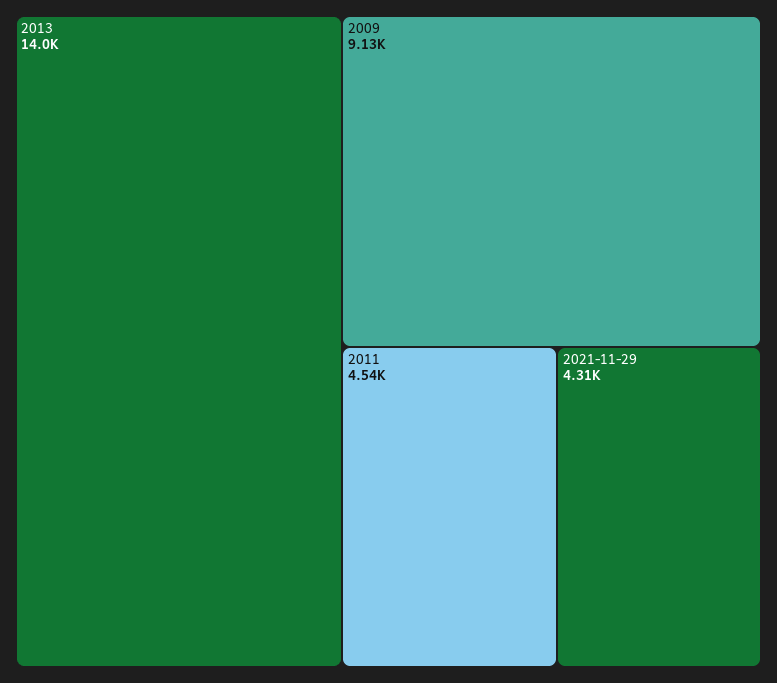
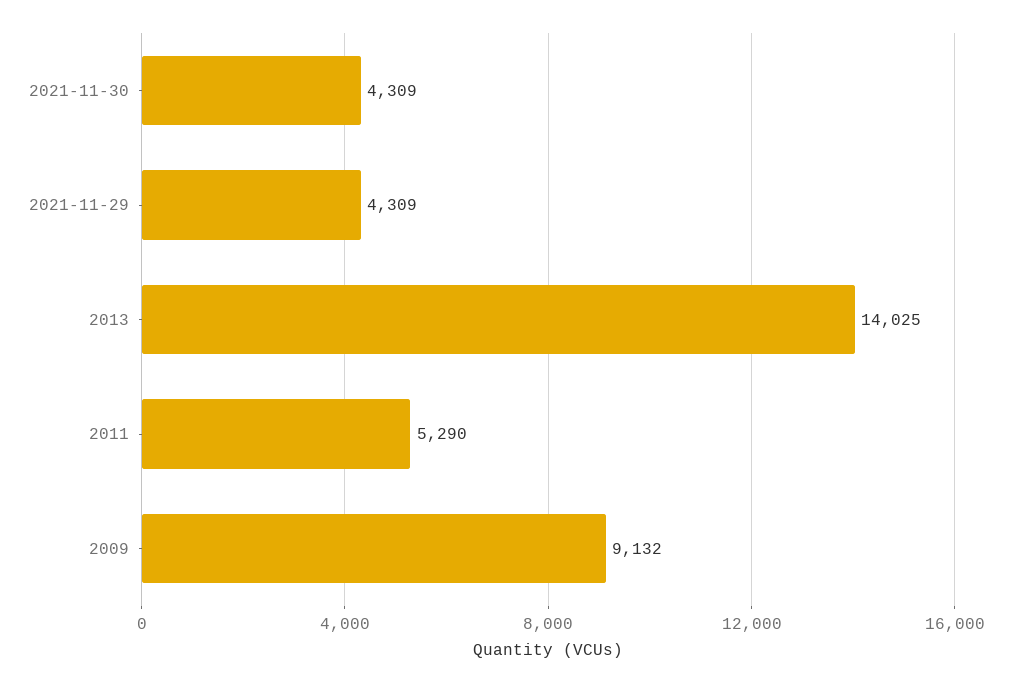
2011: 4540 -> 5290
2021-11-30: none -> 4309

